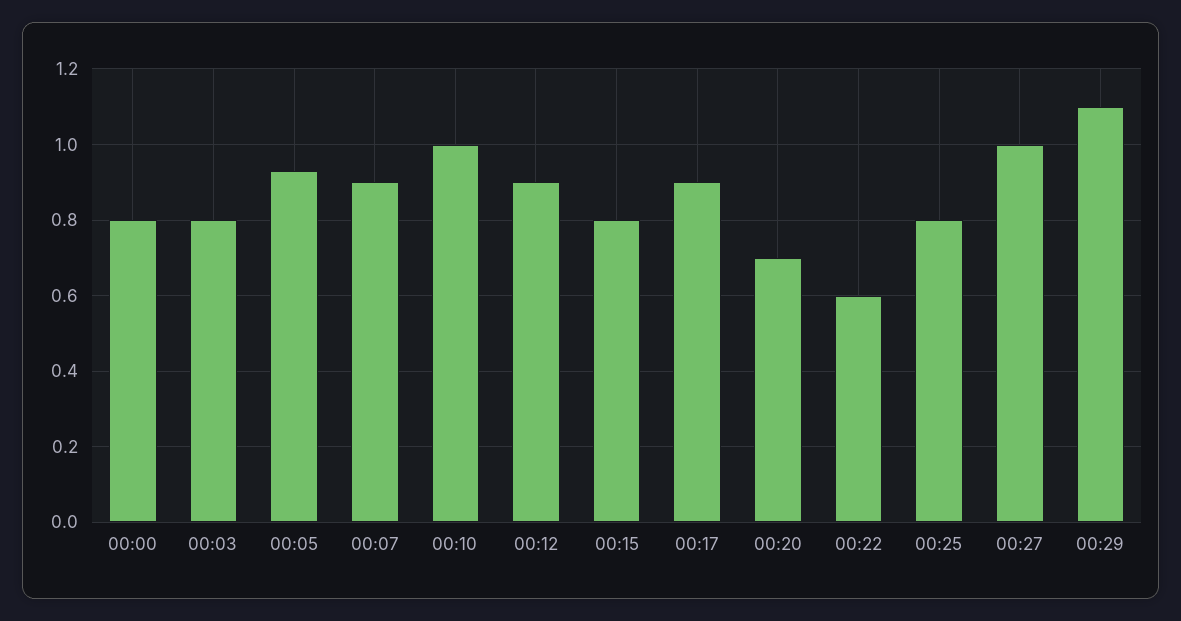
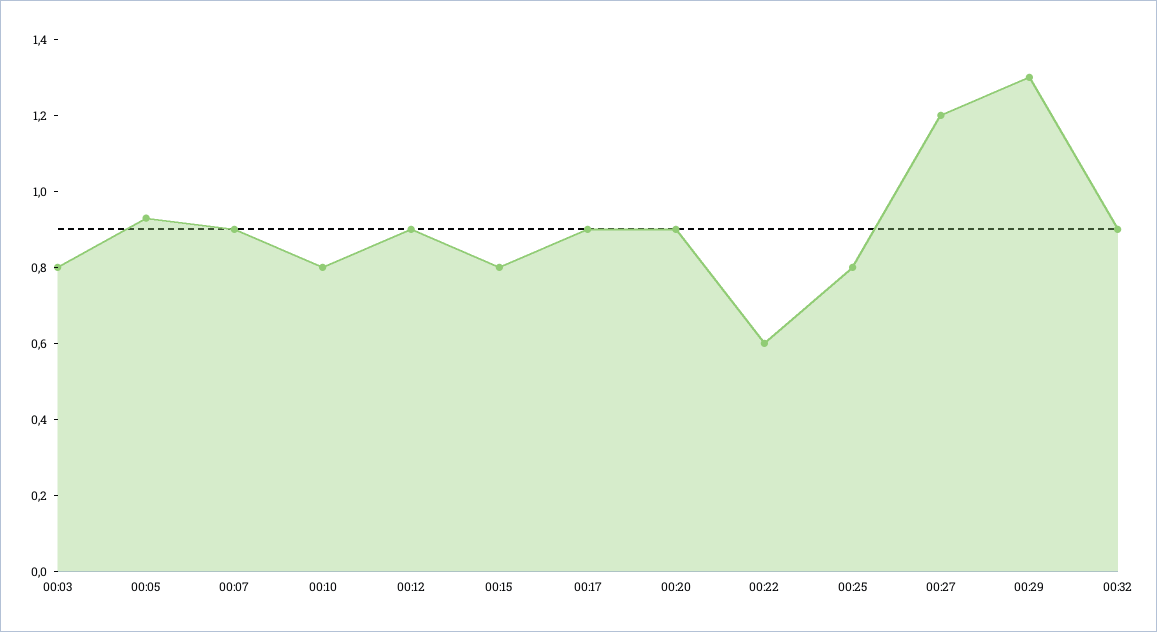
00:00: 0.8 -> none
00:10: 1 -> 0.8
00:20: 0.7 -> 0.9
00:27: 1 -> 1.2
00:29: 1.1 -> 1.3
00:32: none -> 0.9

